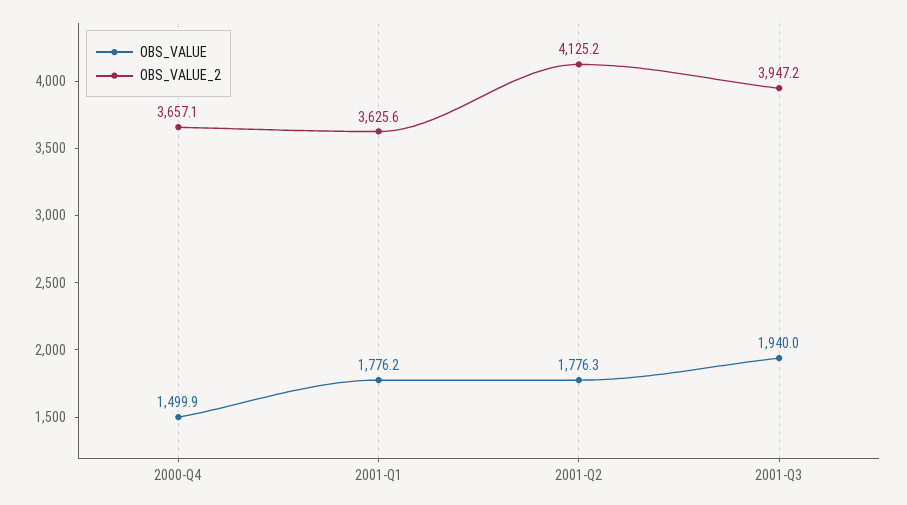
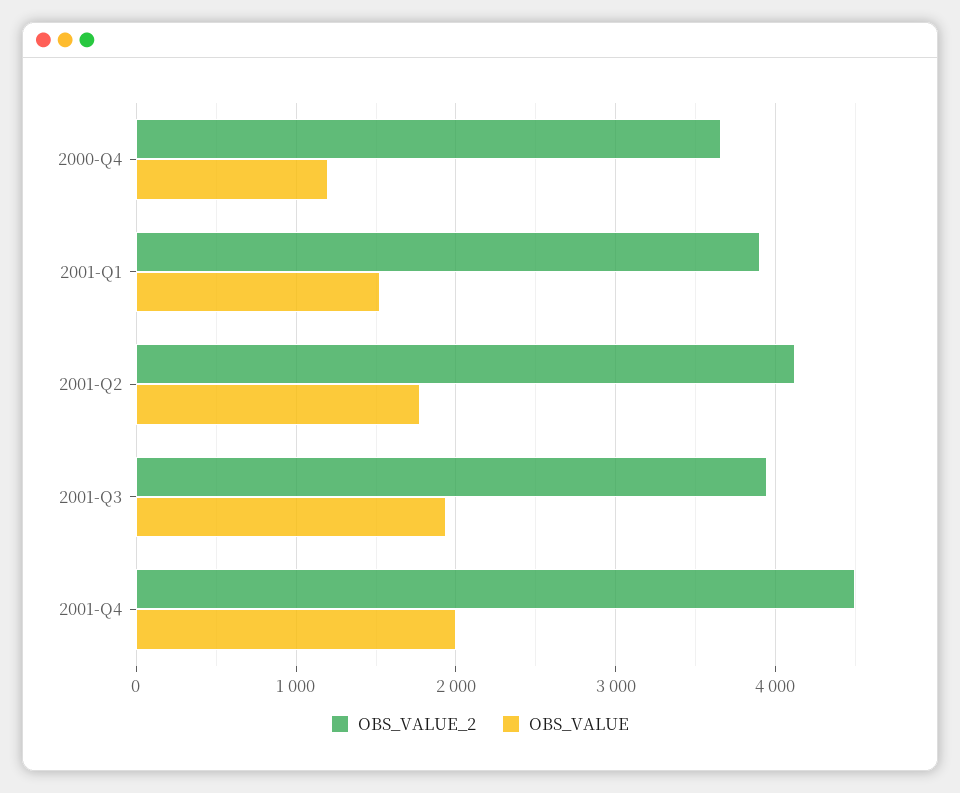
OBS_VALUE, 2000-Q4: 1499.9 -> 1200
OBS_VALUE, 2001-Q1: 1776.2 -> 1500
OBS_VALUE_2, 2001-Q1: 3625.6 -> 3900
OBS_VALUE_2, 2001-Q4: none -> 4500
OBS_VALUE, 2001-Q4: none -> 2000

